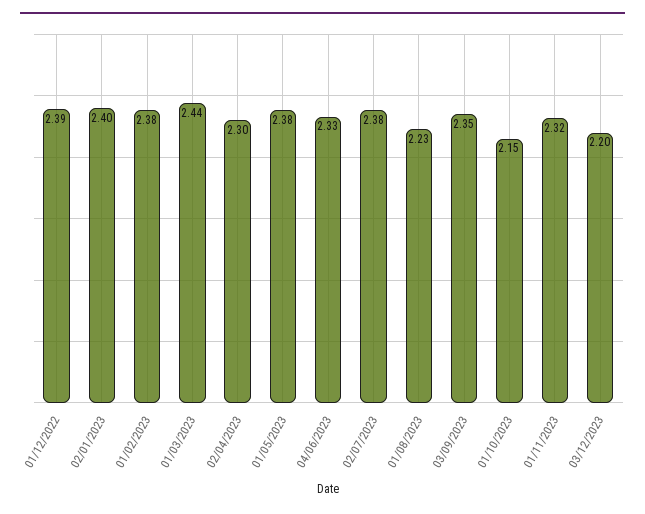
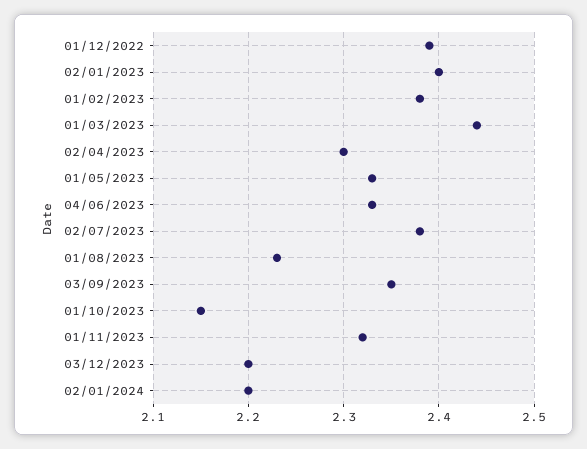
01/05/2023: 2.38 -> 2.33
02/01/2024: none -> 2.2

